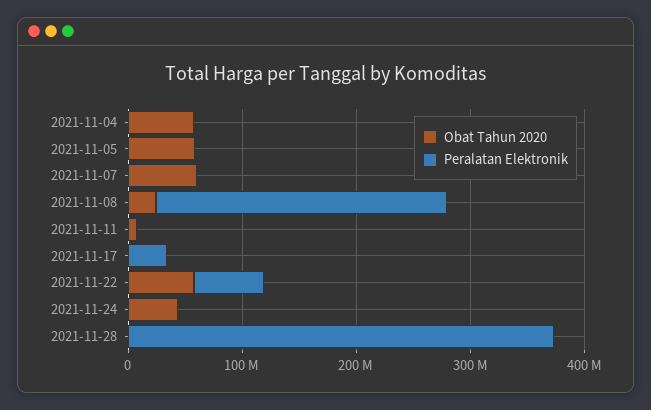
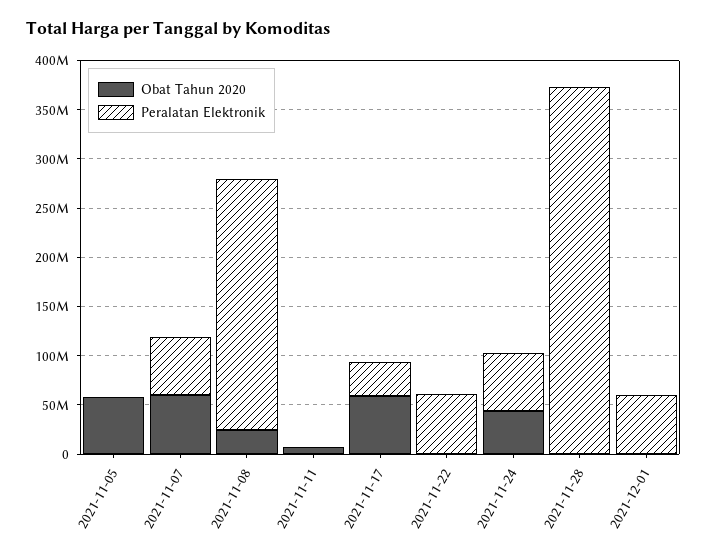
Obat Tahun 2020, 2021-11-04: 60000000 -> none
Peralatan Elektronik, 2021-11-04: 0 -> none
Peralatan Elektronik, 2021-11-07: 0 -> 60000000
Obat Tahun 2020, 2021-11-17: 0 -> 60000000
Obat Tahun 2020, 2021-11-22: 60000000 -> 0
Peralatan Elektronik, 2021-11-24: 0 -> 60000000
Obat Tahun 2020, 2021-12-01: none -> 0
Peralatan Elektronik, 2021-12-01: none -> 60000000

